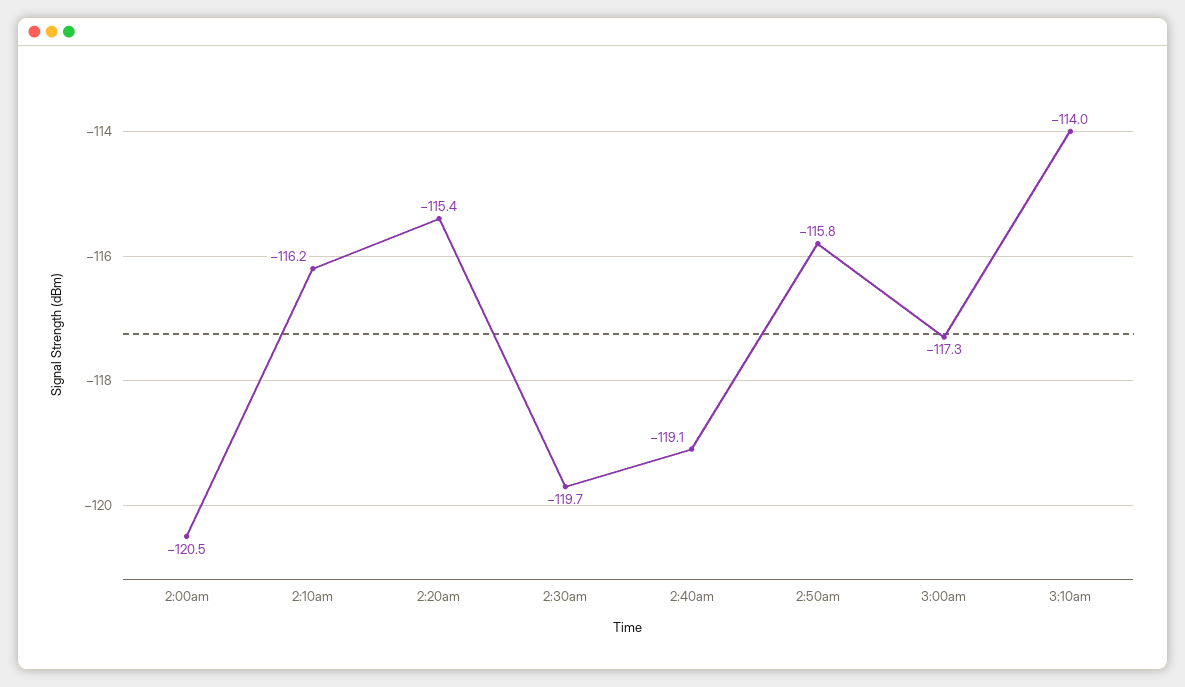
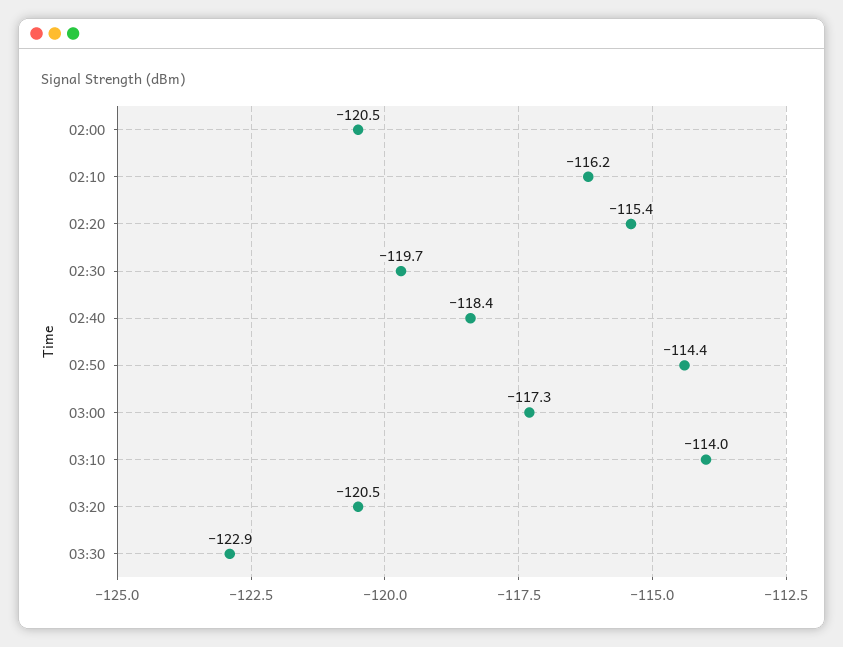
2:40am: -119.1 -> -118.4
2:50am: -115.8 -> -114.4
03:20: none -> -120.5
03:30: none -> -122.9

